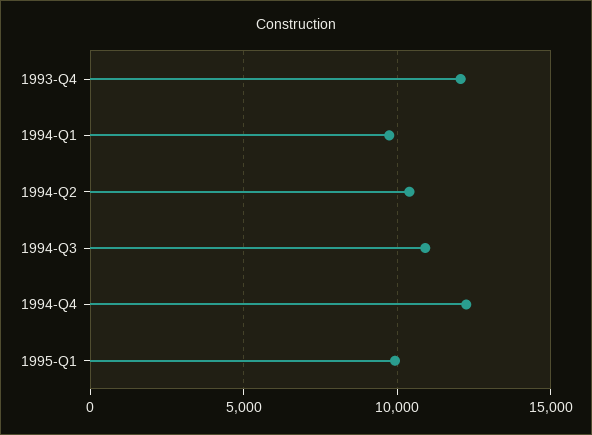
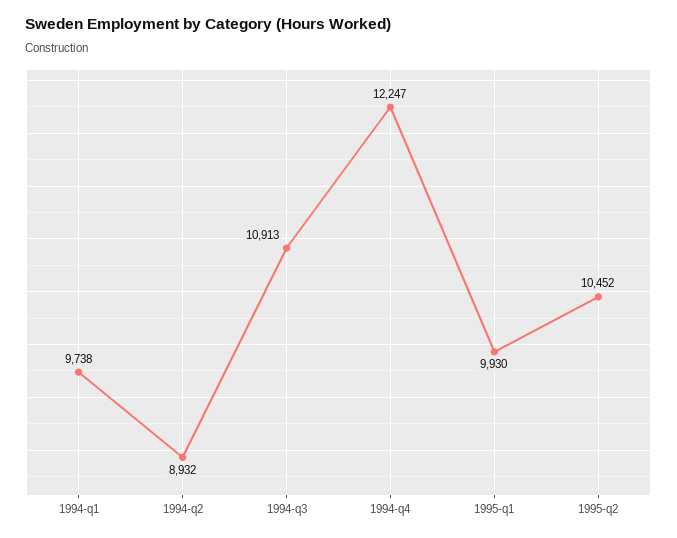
1993-Q4: 12000 -> none
1994-Q2: 10500 -> 8932
1995-q2: none -> 10452

